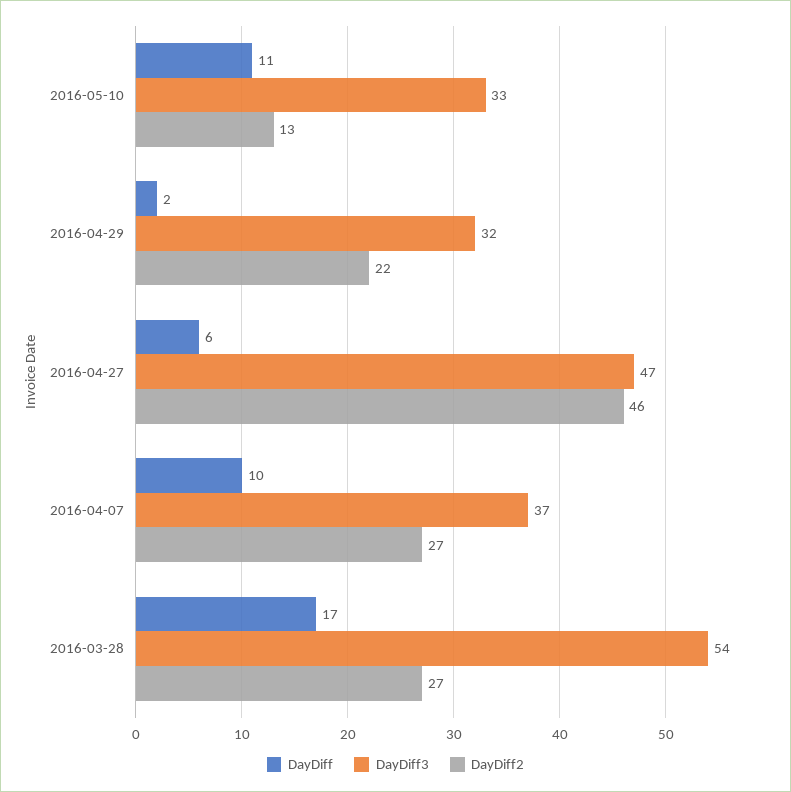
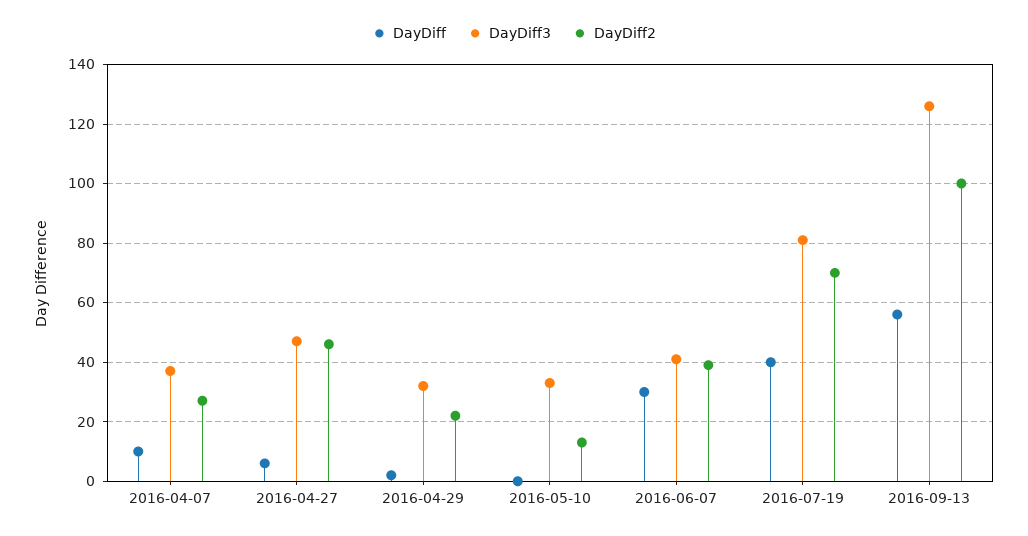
DayDiff, 2016-05-10: 11 -> 0
DayDiff, 2016-03-28: 17 -> none
DayDiff3, 2016-03-28: 54 -> none
DayDiff2, 2016-03-28: 27 -> none
DayDiff, 2016-06-07: none -> 30
DayDiff3, 2016-06-07: none -> 40
DayDiff2, 2016-06-07: none -> 40
DayDiff, 2016-07-19: none -> 40
DayDiff3, 2016-07-19: none -> 80
DayDiff2, 2016-07-19: none -> 70
DayDiff, 2016-09-13: none -> 55
DayDiff3, 2016-09-13: none -> 125
DayDiff2, 2016-09-13: none -> 100

